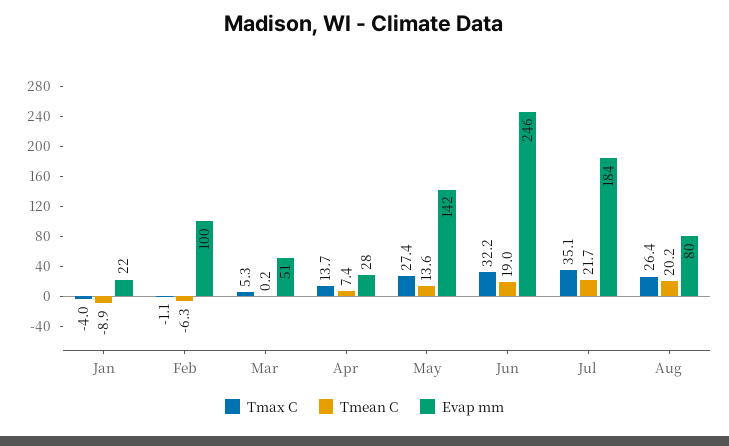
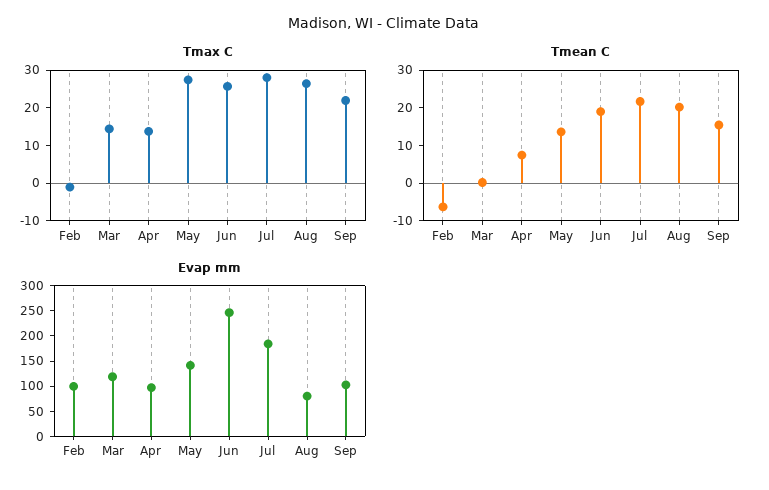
Tmax C, Jan: -4 -> none
Tmean C, Jan: -8.9 -> none
Evap mm, Jan: 22 -> none
Tmax C, Mar: 5.3 -> 15
Evap mm, Mar: 51 -> 125
Evap mm, Apr: 28 -> 100
Tmax C, Jun: 32.2 -> 25
Tmax C, Jul: 35.1 -> 27.5
Tmax C, Sep: none -> 22.5
Tmean C, Sep: none -> 15
Evap mm, Sep: none -> 100

